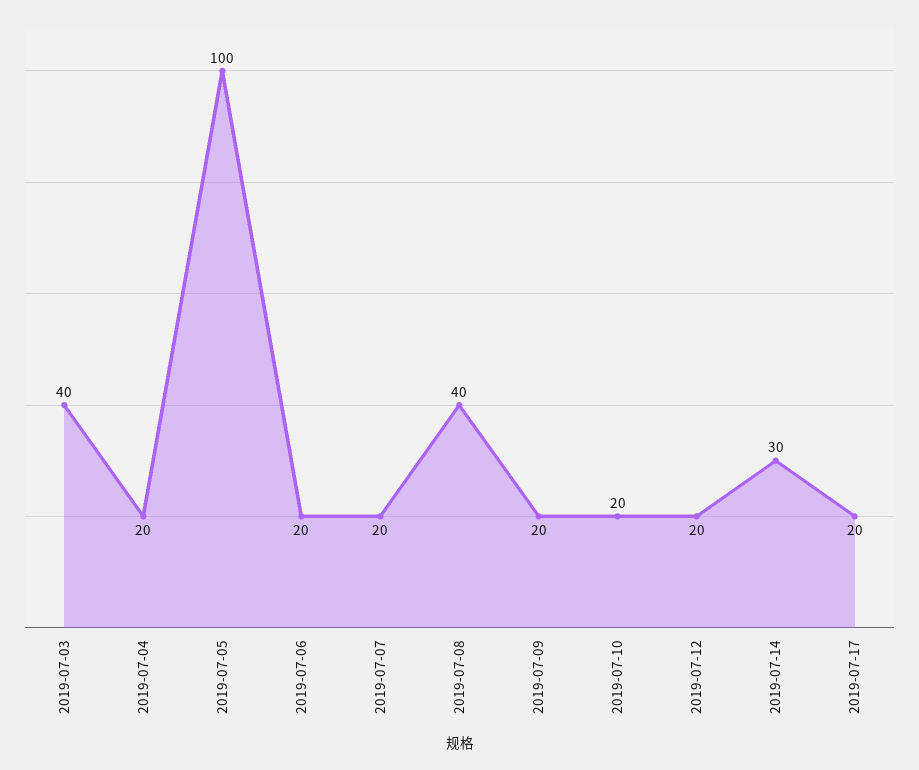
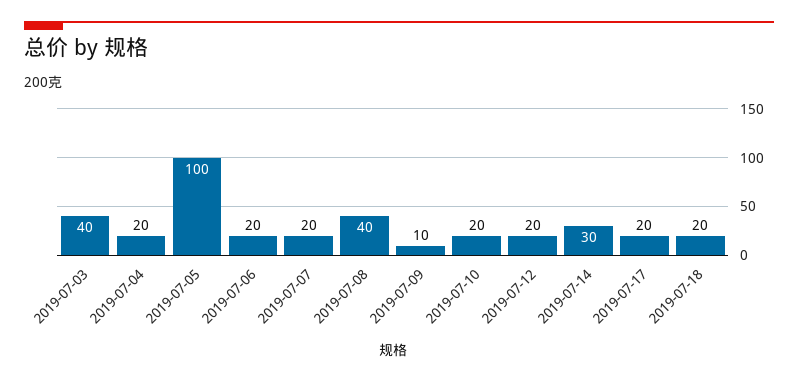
2019-07-09: 20 -> 10
2019-07-18: none -> 20

